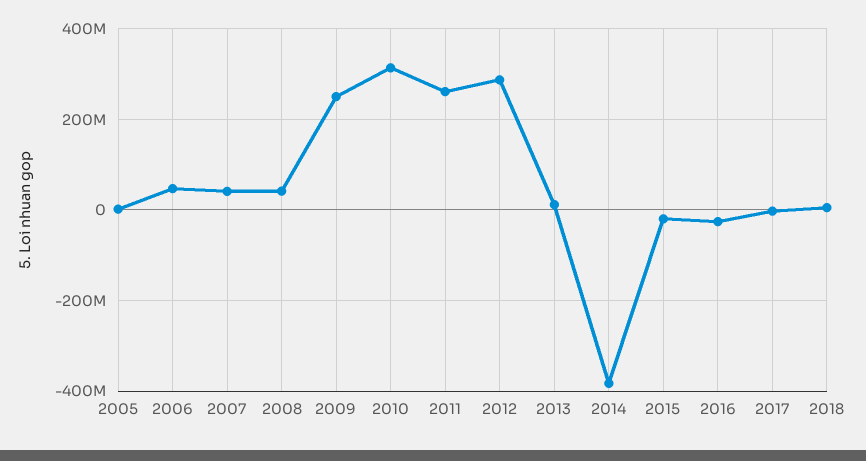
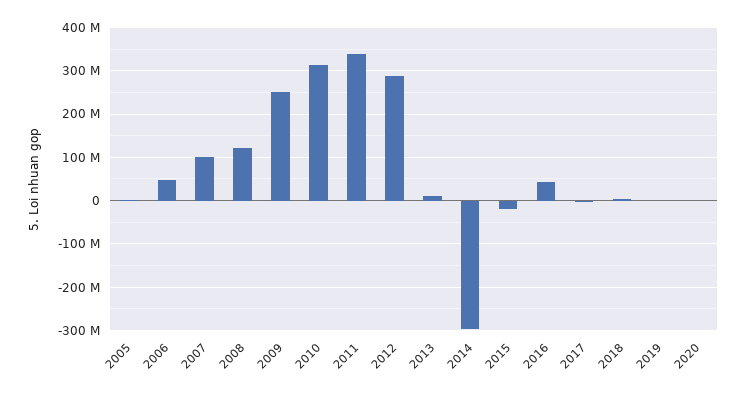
2007: 40000000 -> 100000000
2008: 40000000 -> 120000000
2011: 260000000 -> 340000000
2014: -380000000 -> -300000000
2016: -20000000 -> 40000000
2019: none -> 0
2020: none -> 0

